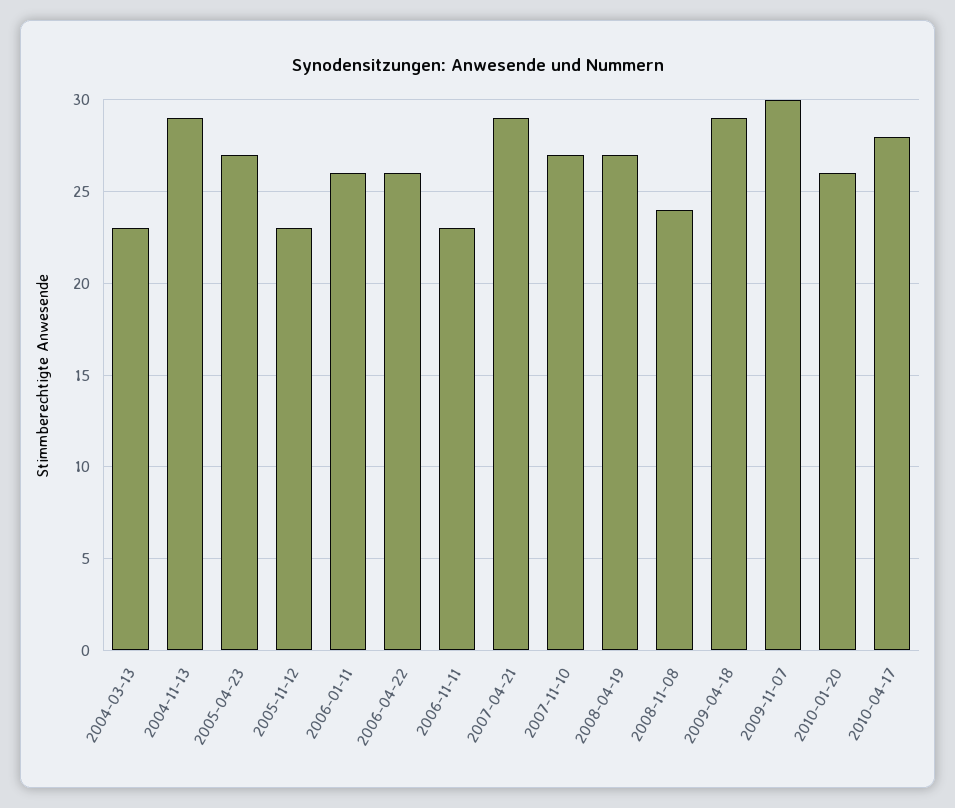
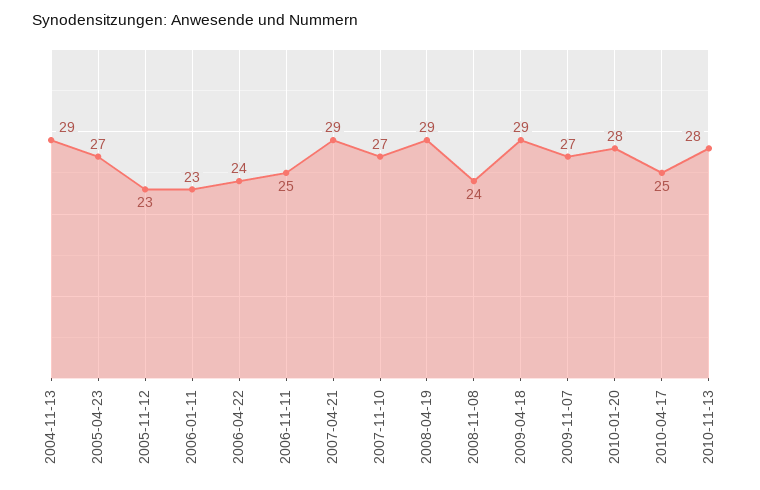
2004-03-13: 23 -> none
2006-01-11: 26 -> 23
2006-04-22: 26 -> 24
2006-11-11: 23 -> 25
2008-04-19: 27 -> 29
2009-11-07: 30 -> 27
2010-01-20: 26 -> 28
2010-04-17: 28 -> 25
2010-11-13: none -> 28

